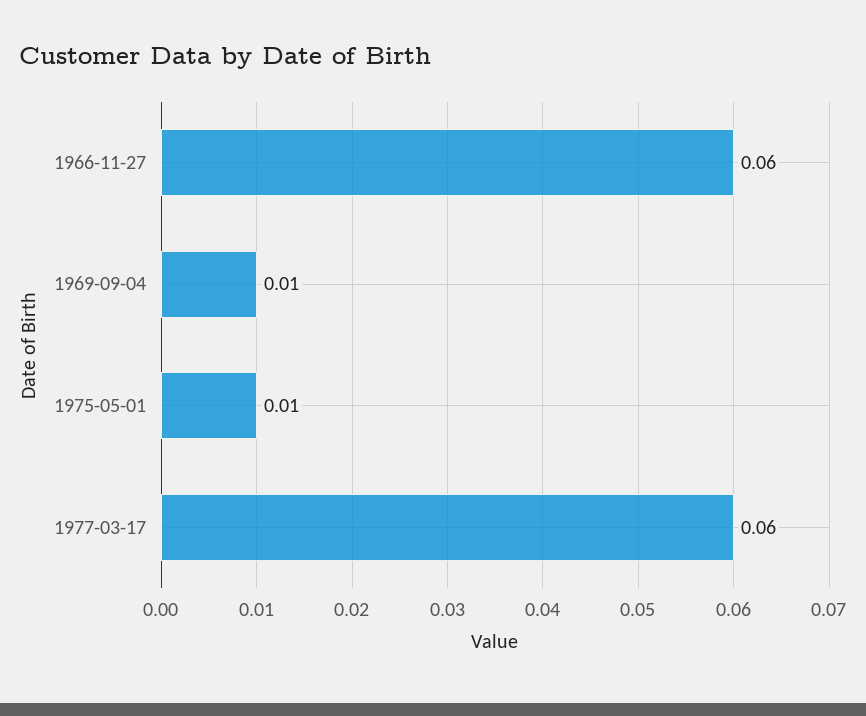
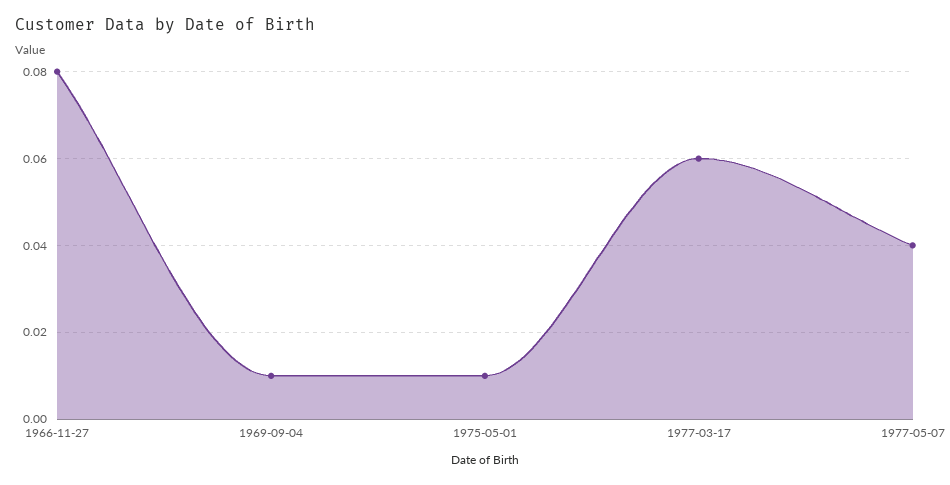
1966-11-27: 0.06 -> 0.08
1977-05-07: none -> 0.04

